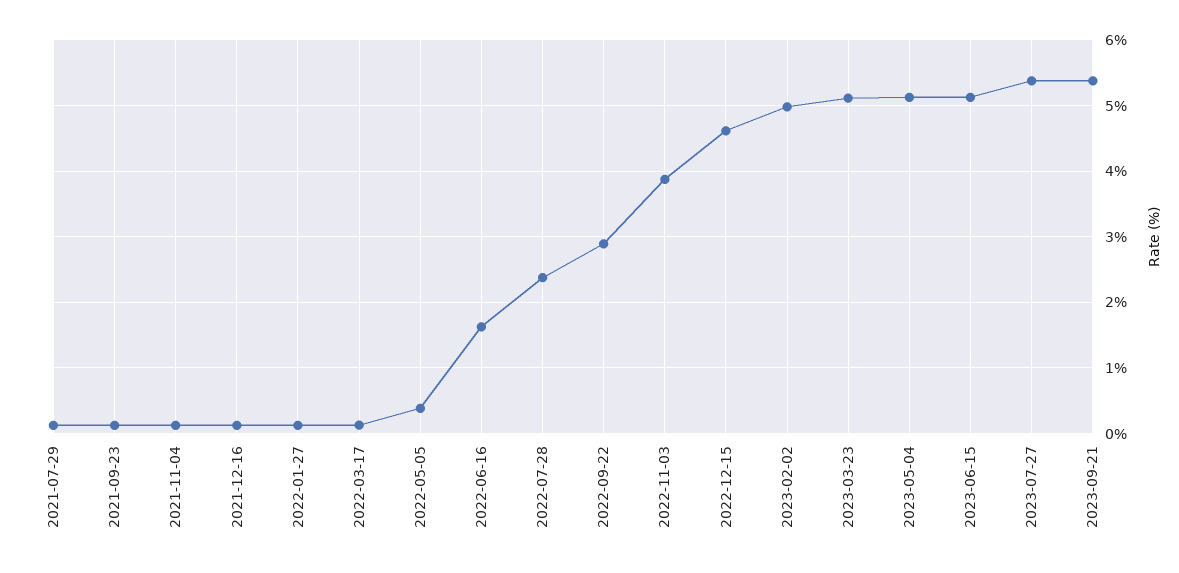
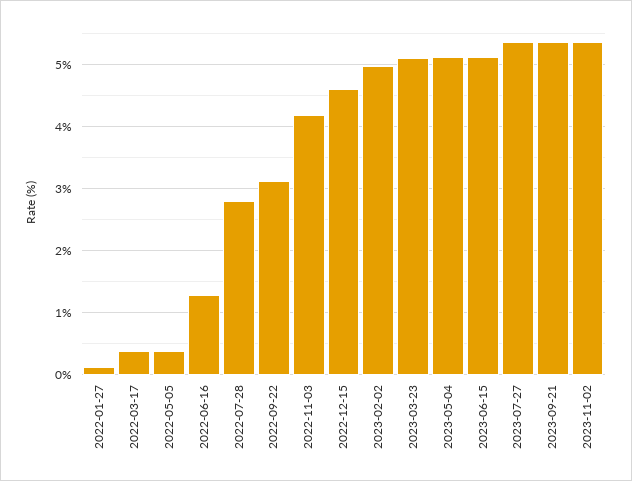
2021-07-29: 0.1 -> none
2021-09-23: 0.1 -> none
2021-11-04: 0.1 -> none
2021-12-16: 0.1 -> none
2022-03-17: 0.1 -> 0.4
2022-06-16: 1.6 -> 1.3
2022-07-28: 2.4 -> 2.8
2022-09-22: 2.9 -> 3.1
2022-11-03: 3.9 -> 4.2
2023-11-02: none -> 5.4

